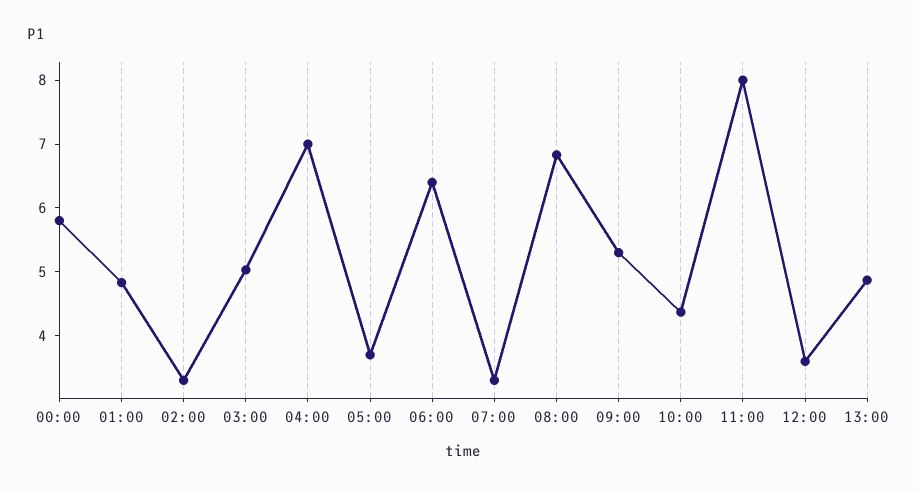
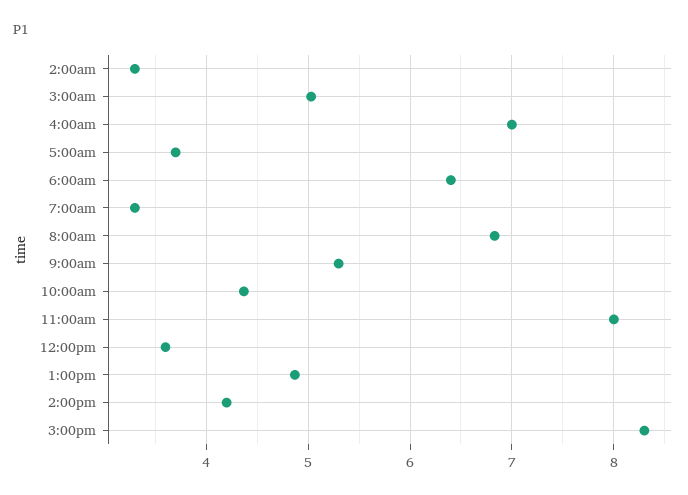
00:00: 5.8 -> none
01:00: 4.8 -> none
2:00pm: none -> 4.2
3:00pm: none -> 8.3

